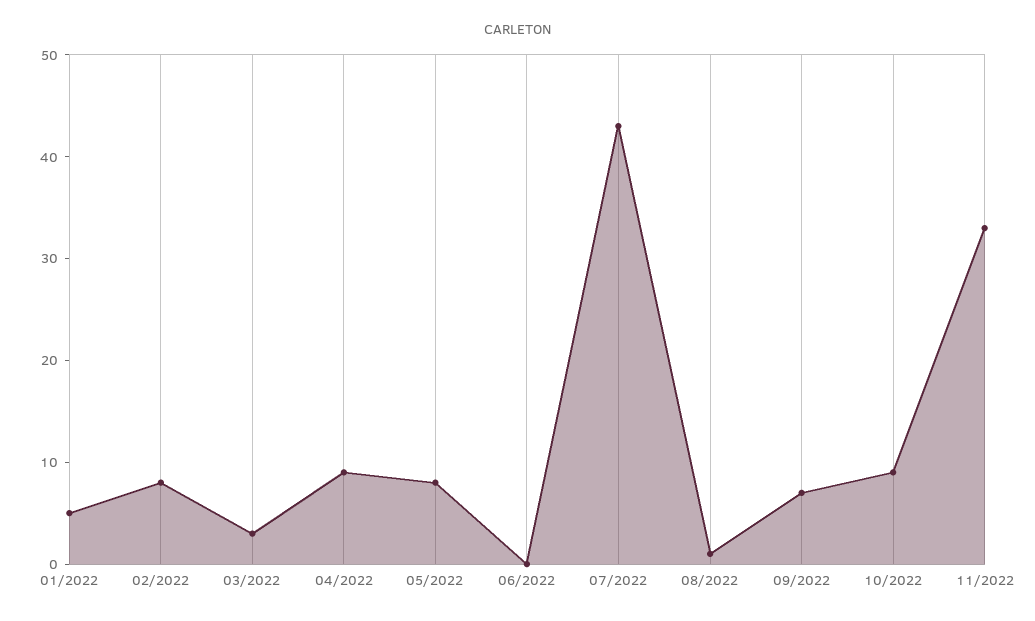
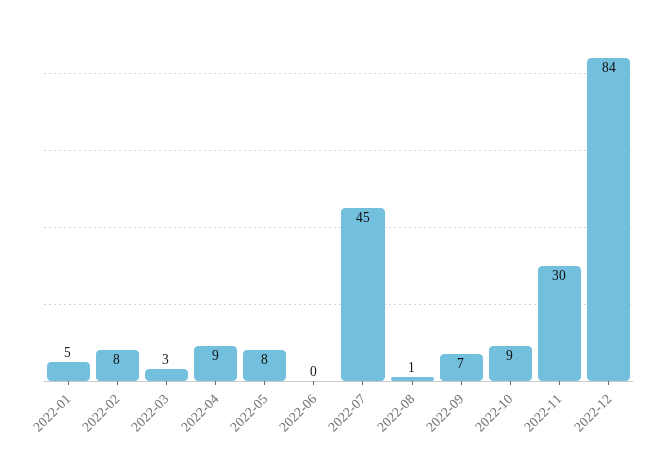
07/2022: 43 -> 45
11/2022: 33 -> 30
2022-12: none -> 84

